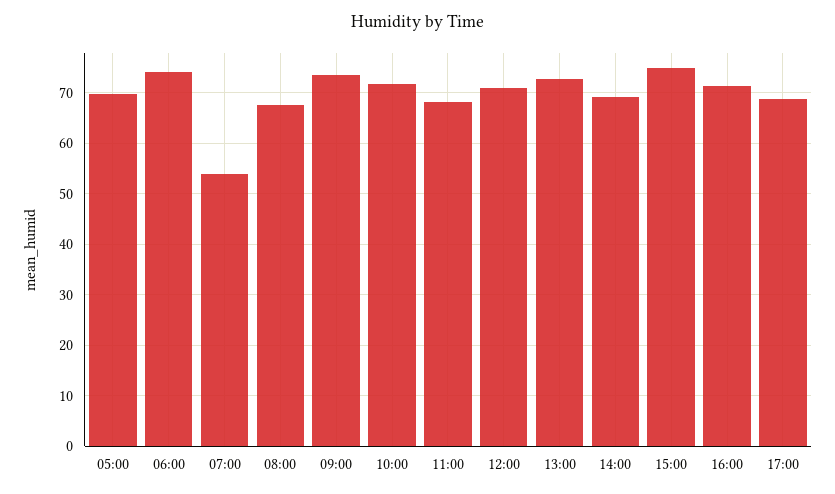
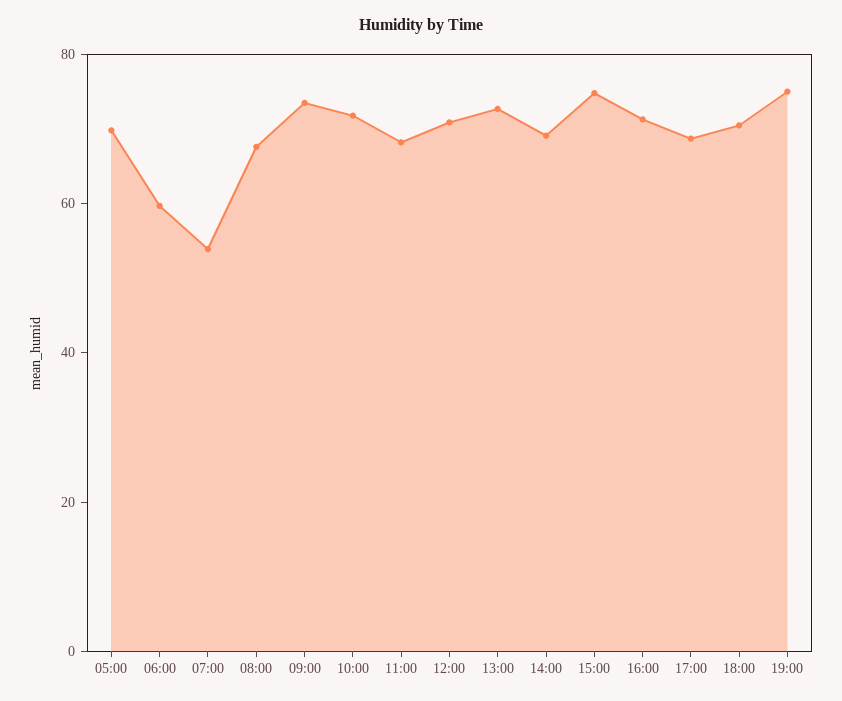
06:00: 74 -> 60
18:00: none -> 70
19:00: none -> 75

